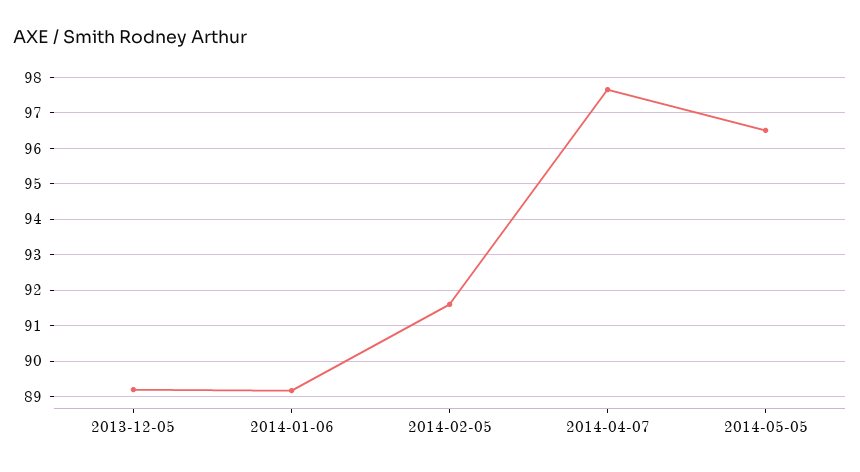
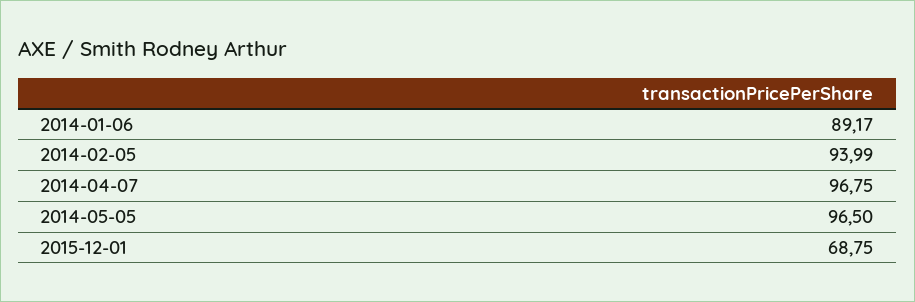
2013-12-05: 89.2 -> none
2014-02-05: 91.6 -> 93.99
2014-04-07: 97.6 -> 96.75
2015-12-01: none -> 68.75

